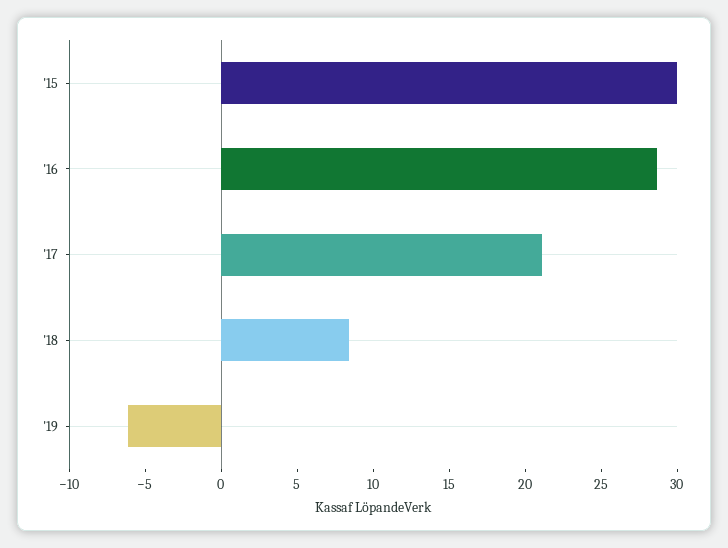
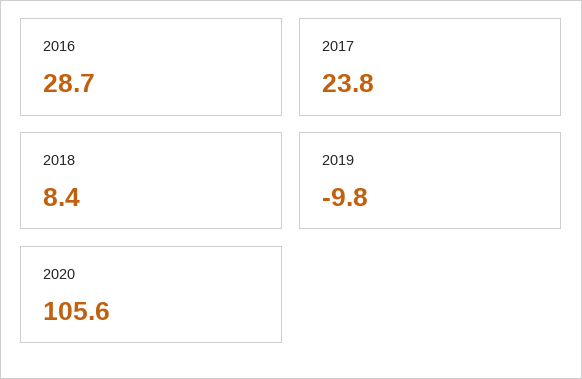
'15: 30 -> none
'17: 21 -> 23.8
'19: -6 -> -9.8
2020: none -> 105.6

